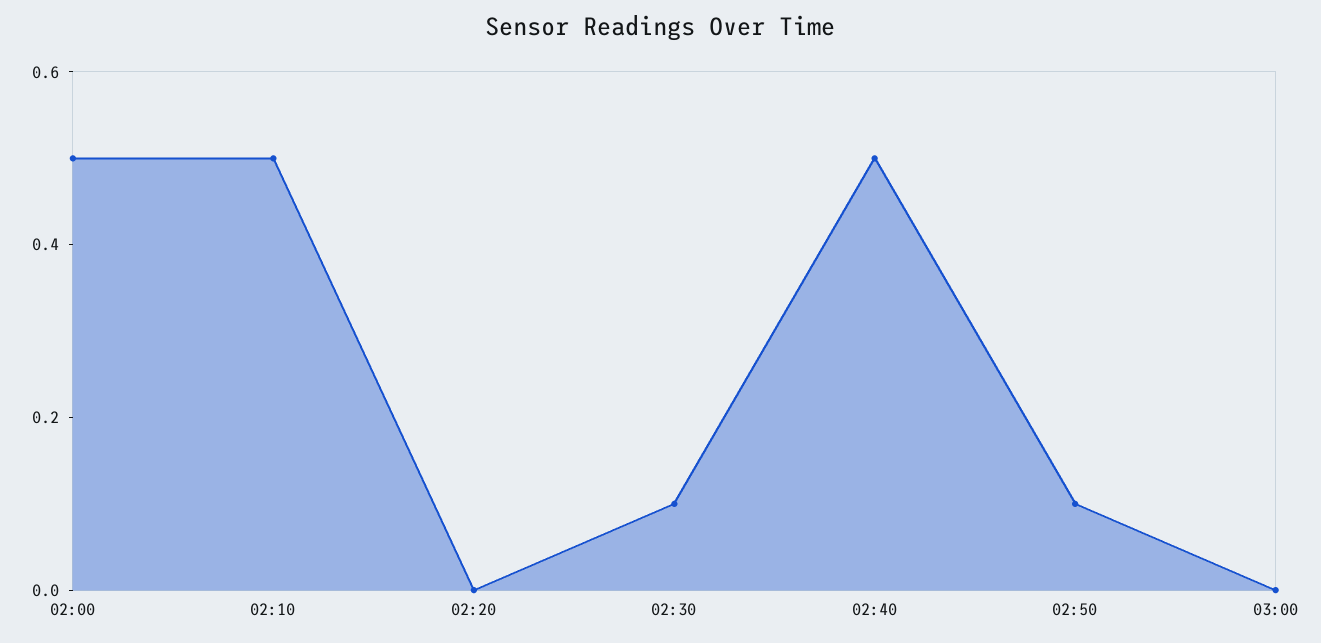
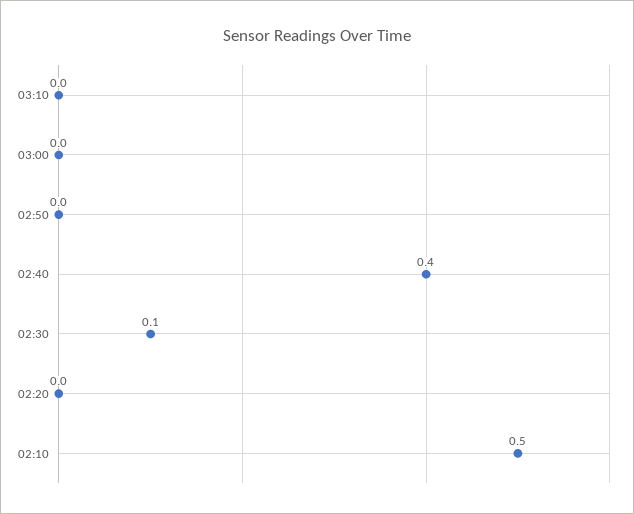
02:00: 0.5 -> none
02:40: 0.5 -> 0.4
02:50: 0.1 -> 0
03:10: none -> 0

